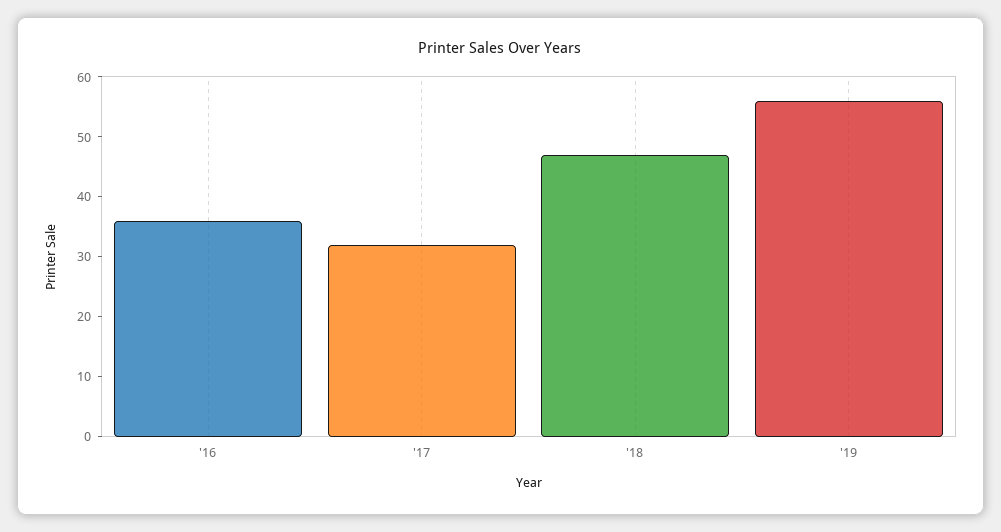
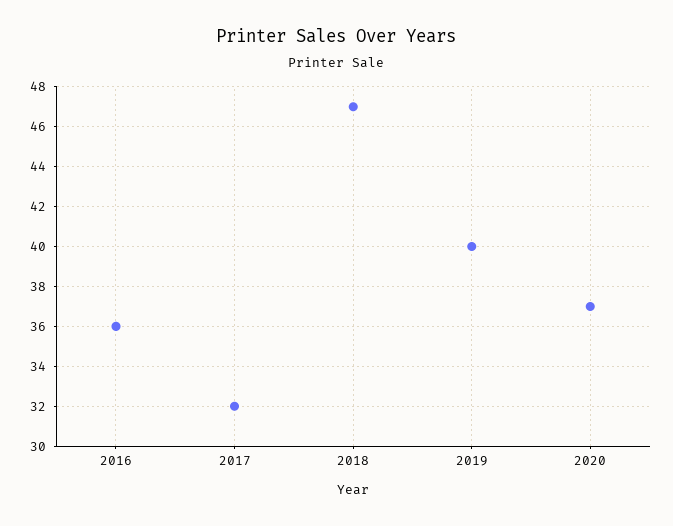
'19: 55 -> 40
2020: none -> 37

